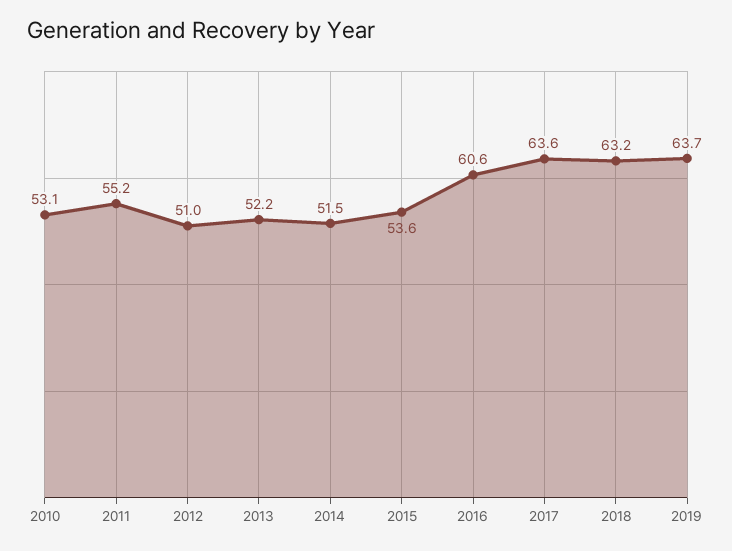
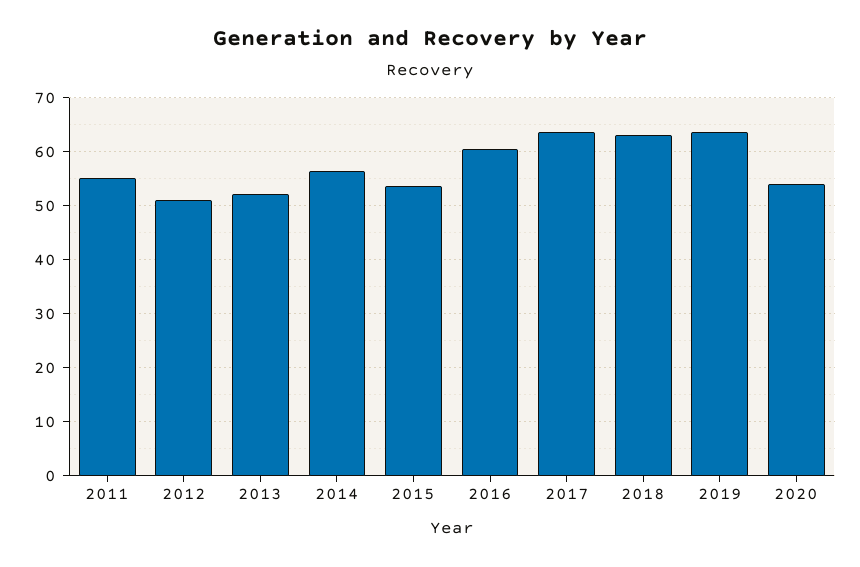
2010: 53.1 -> none
2014: 51.5 -> 56
2020: none -> 54

